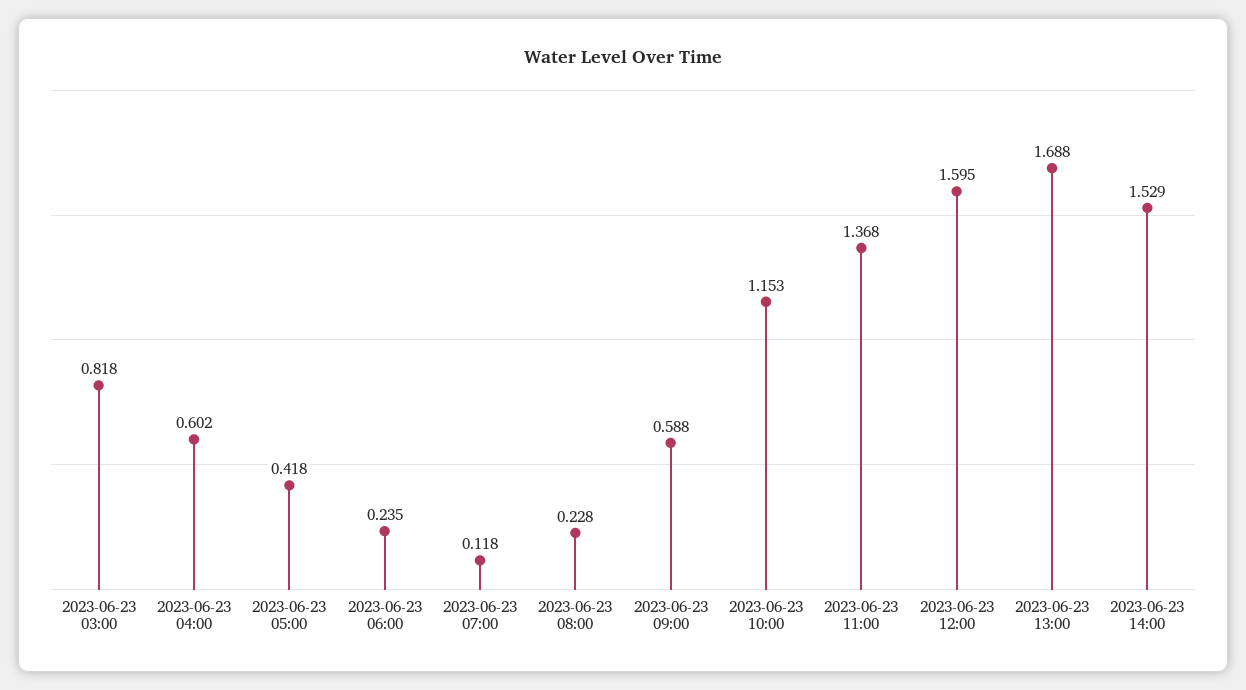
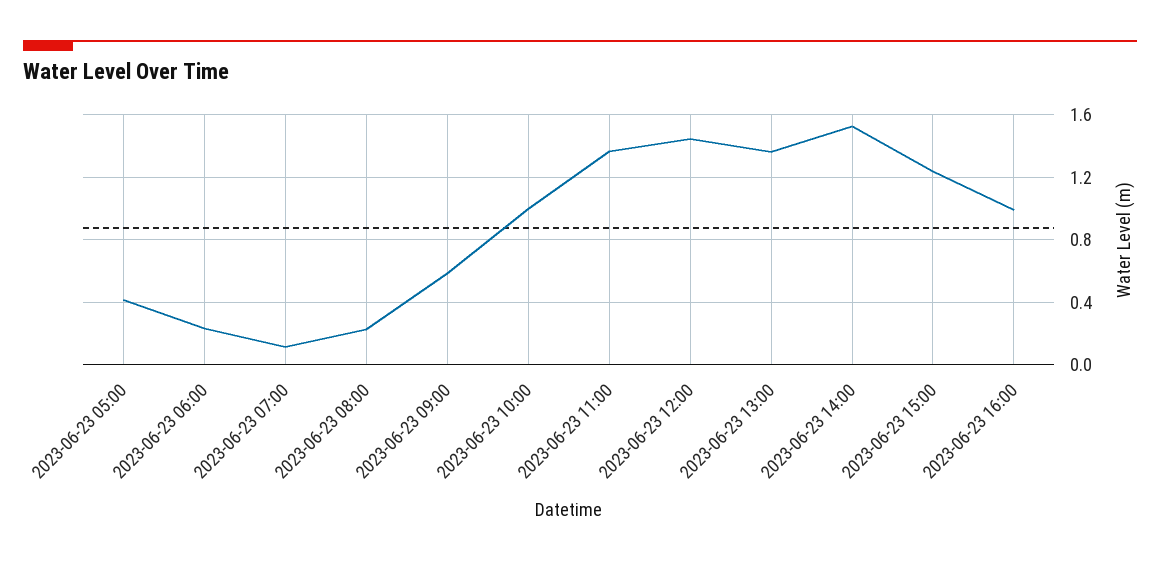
2023-06-23 03:00: 0.818 -> none
2023-06-23 04:00: 0.602 -> none
2023-06-23 10:00: 1.153 -> 1
2023-06-23 12:00: 1.595 -> 1.45
2023-06-23 13:00: 1.688 -> 1.35
2023-06-23 15:00: none -> 1.25
2023-06-23 16:00: none -> 1

